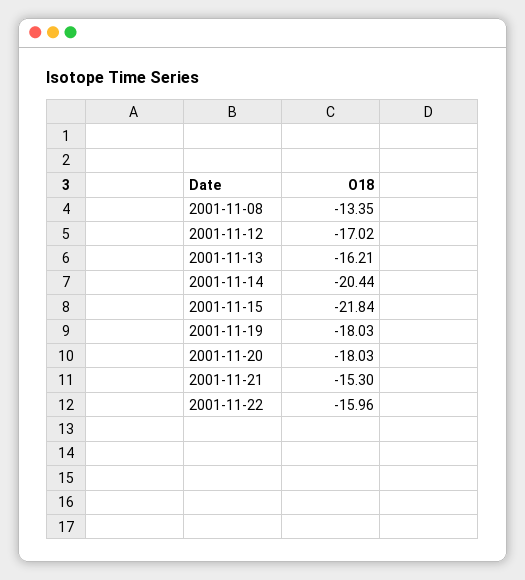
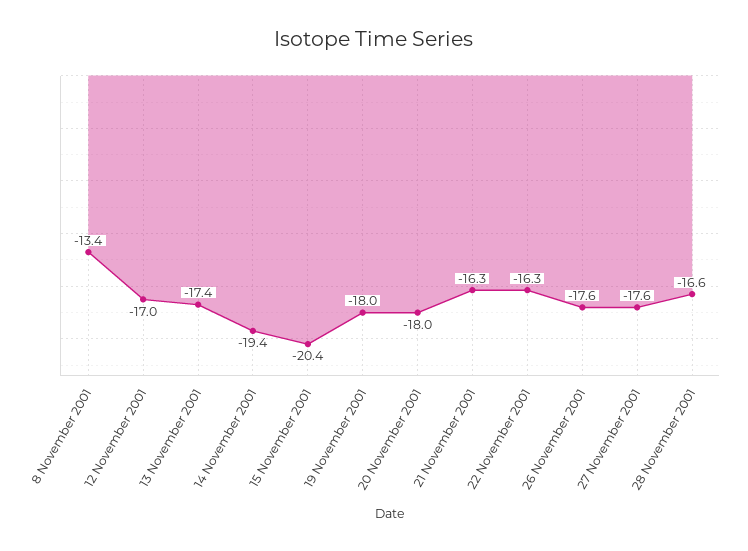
2001-11-13: -16.21 -> -17.4
2001-11-14: -20.44 -> -19.4
2001-11-15: -21.84 -> -20.4
2001-11-21: -15.3 -> -16.3
2001-11-22: -15.96 -> -16.3
26 November 2001: none -> -17.6
27 November 2001: none -> -17.6
28 November 2001: none -> -16.6

